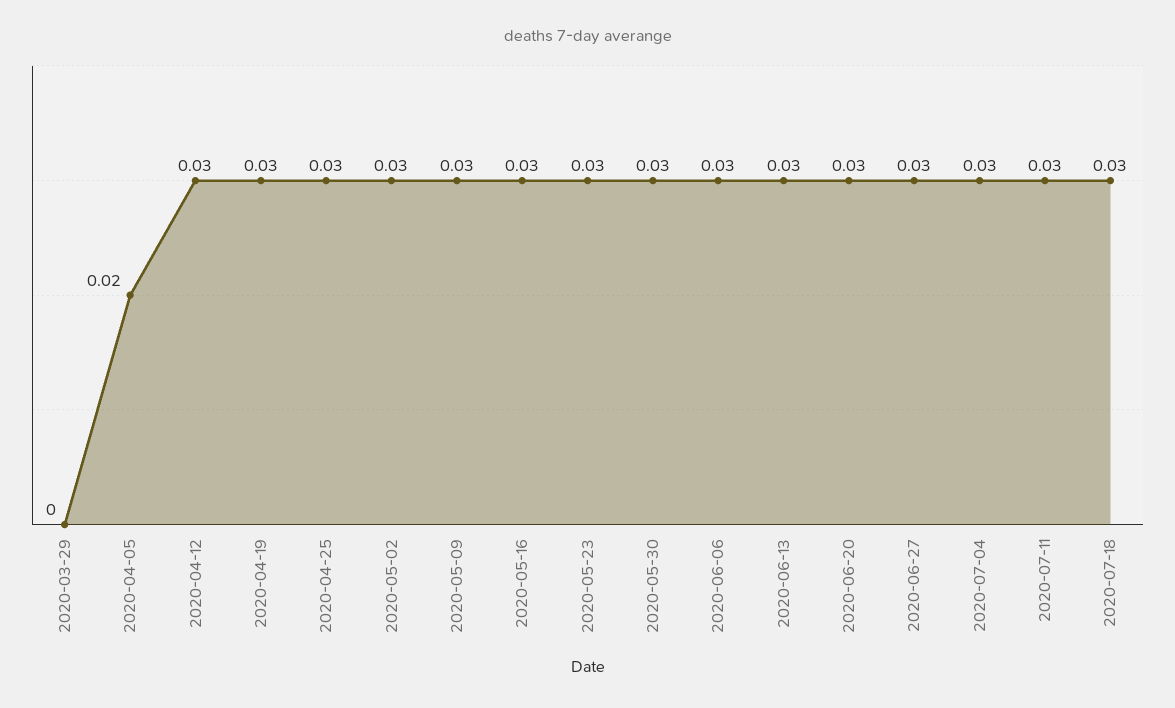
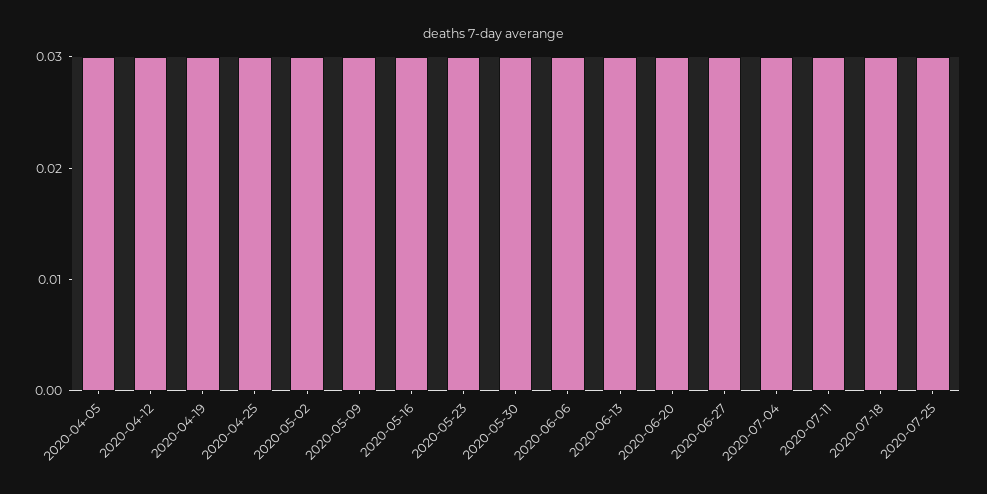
2020-03-29: 0 -> none
2020-04-05: 0.02 -> 0.03
2020-07-25: none -> 0.03

